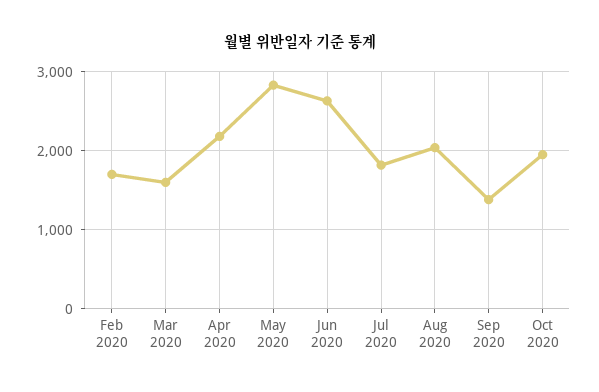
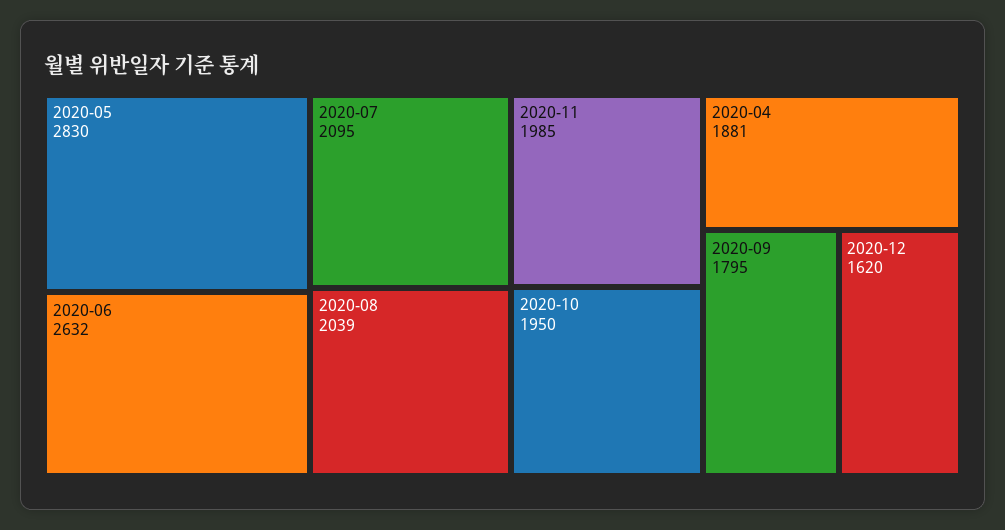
Feb 2020: 1700 -> none
Mar 2020: 1600 -> none
Apr 2020: 2200 -> 1881
Jul 2020: 1800 -> 2095
Sep 2020: 1400 -> 1795
2020-11: none -> 1985
2020-12: none -> 1620

